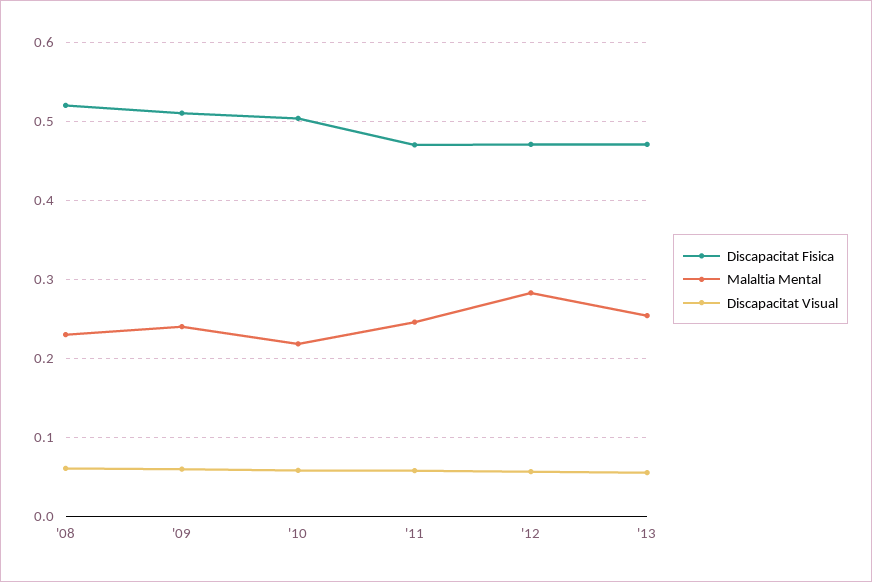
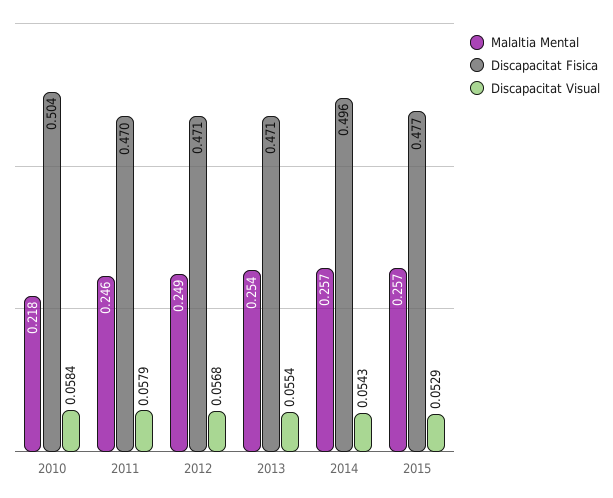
Discapacitat Fisica, '08: 0.52 -> none
Malaltia Mental, '08: 0.23 -> none
Discapacitat Visual, '08: 0.06 -> none
Discapacitat Fisica, '09: 0.51 -> none
Malaltia Mental, '09: 0.24 -> none
Discapacitat Visual, '09: 0.06 -> none
Malaltia Mental, '12: 0.28 -> 0.249
Malaltia Mental, 2014: none -> 0.257
Discapacitat Fisica, 2014: none -> 0.496
Discapacitat Visual, 2014: none -> 0.0543
Malaltia Mental, 2015: none -> 0.257
Discapacitat Fisica, 2015: none -> 0.477
Discapacitat Visual, 2015: none -> 0.0529

